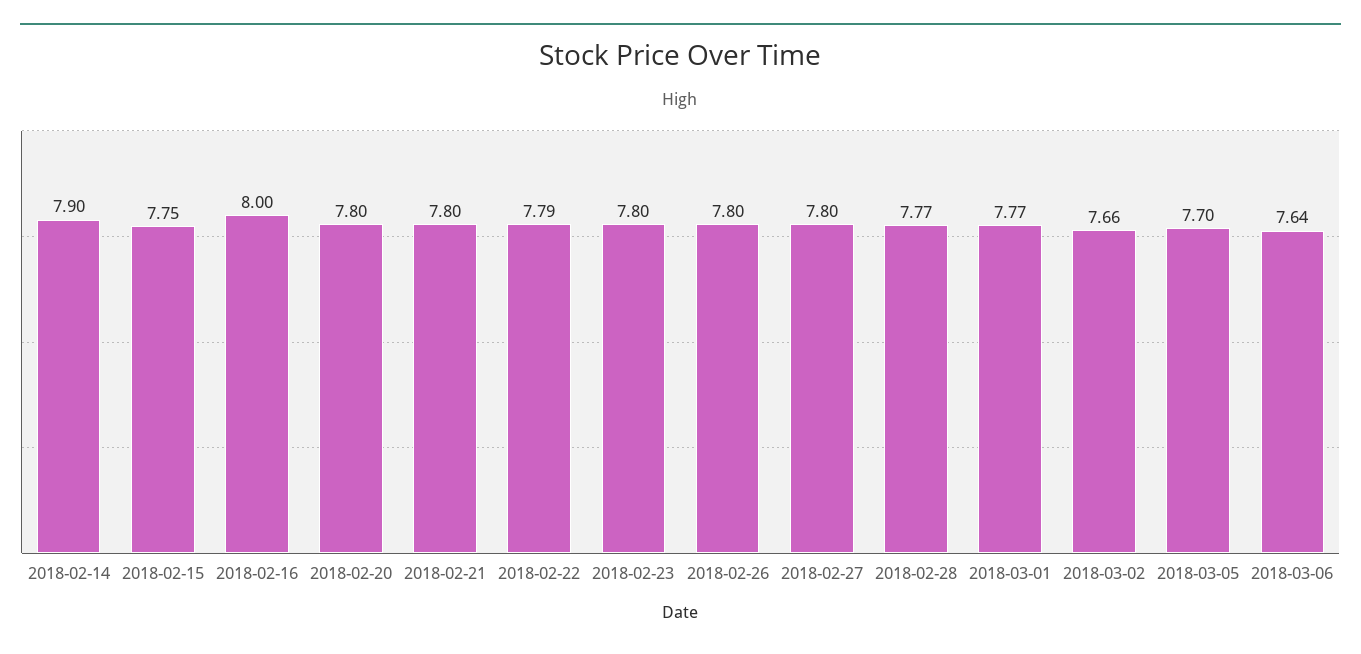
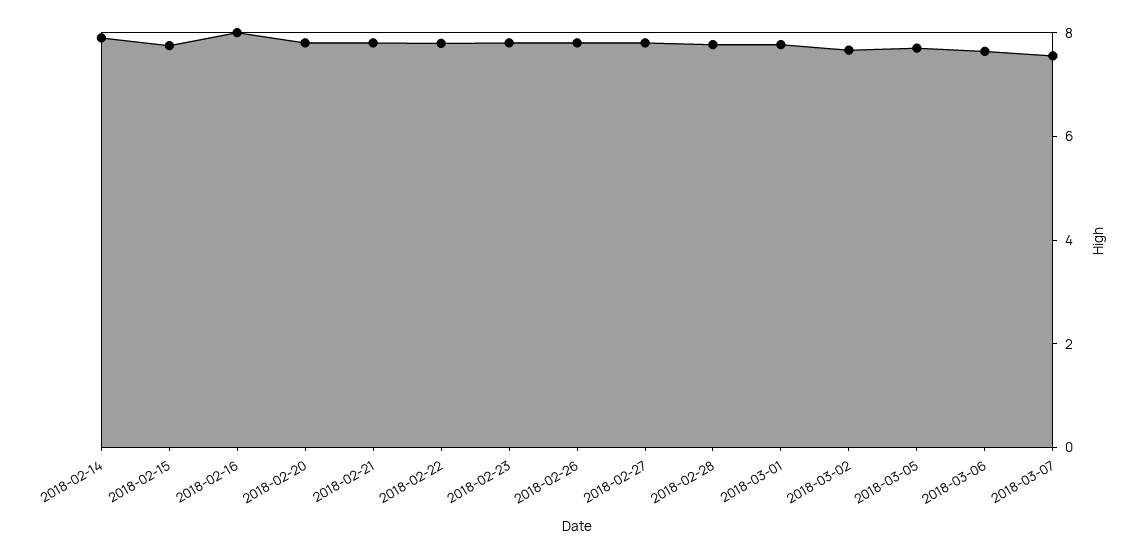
2018-03-07: none -> 7.5

